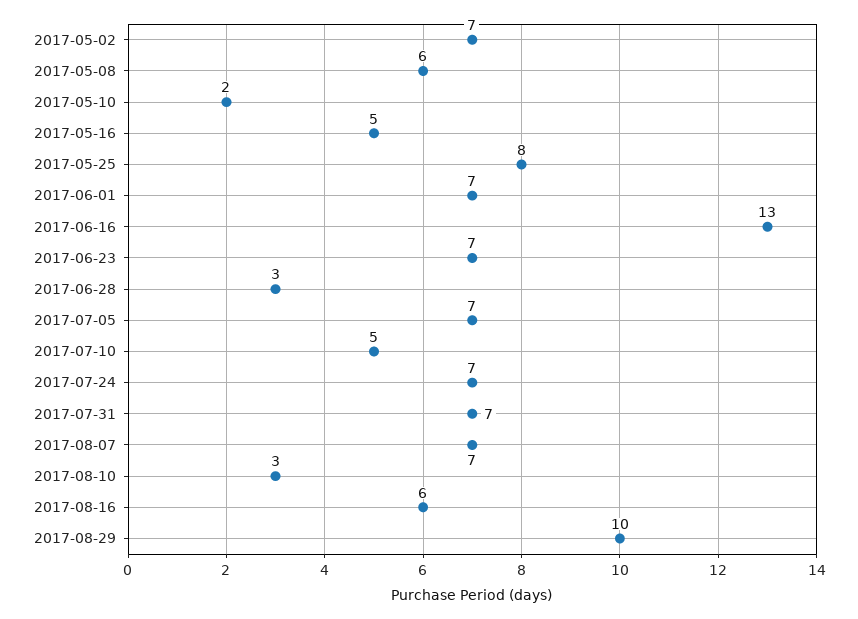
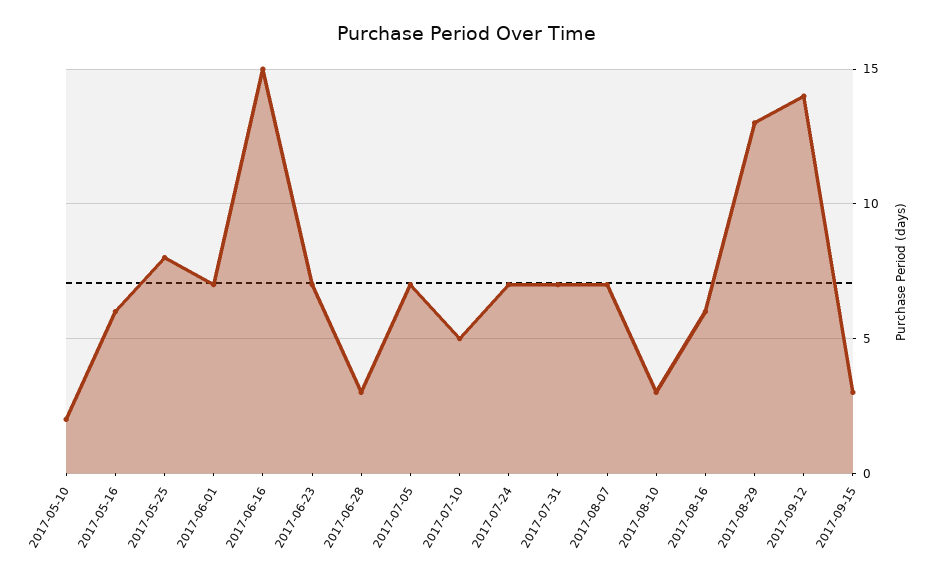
2017-05-02: 7 -> none
2017-05-08: 6 -> none
2017-05-16: 5 -> 6
2017-06-16: 13 -> 15
2017-08-29: 10 -> 13
2017-09-12: none -> 14
2017-09-15: none -> 3

